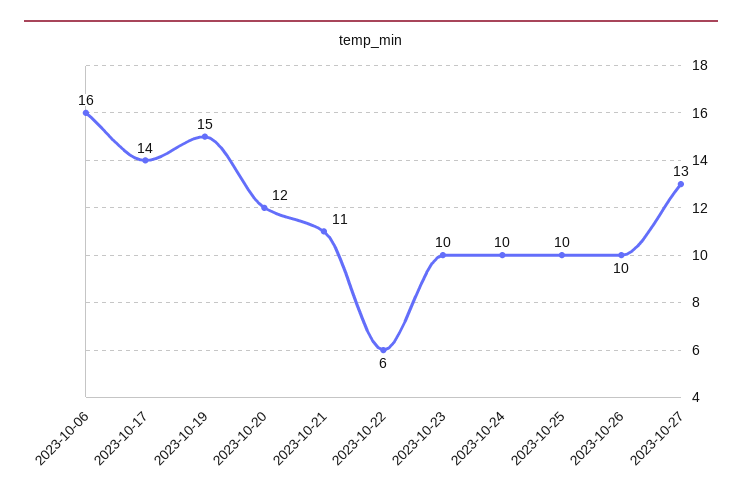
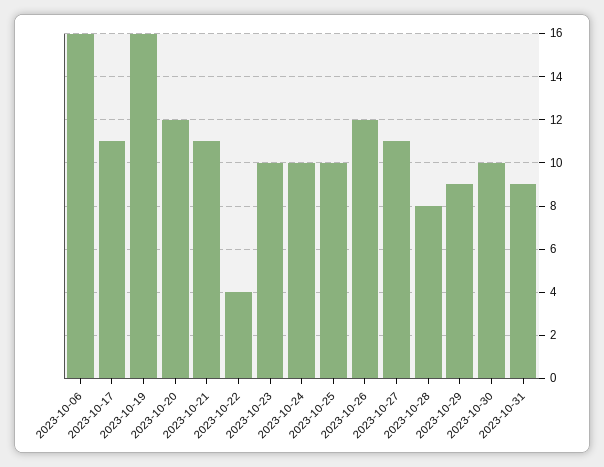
2023-10-17: 14 -> 11
2023-10-19: 15 -> 16
2023-10-22: 6 -> 4
2023-10-26: 10 -> 12
2023-10-27: 13 -> 11
2023-10-28: none -> 8
2023-10-29: none -> 9
2023-10-30: none -> 10
2023-10-31: none -> 9

